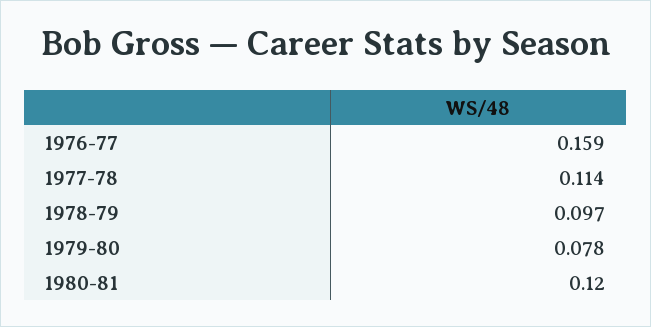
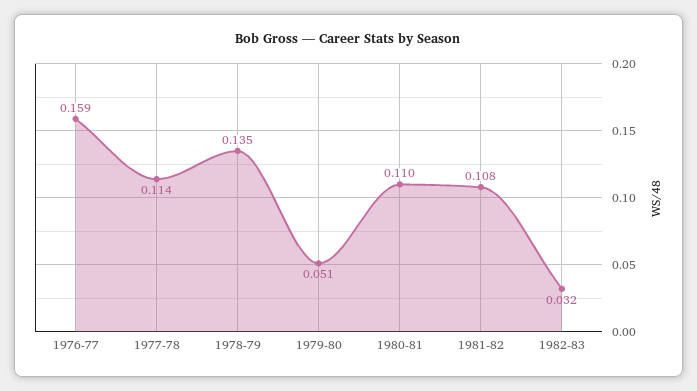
1978-79: 0.097 -> 0.135
1979-80: 0.078 -> 0.051
1980-81: 0.12 -> 0.11
1981-82: none -> 0.108
1982-83: none -> 0.032

